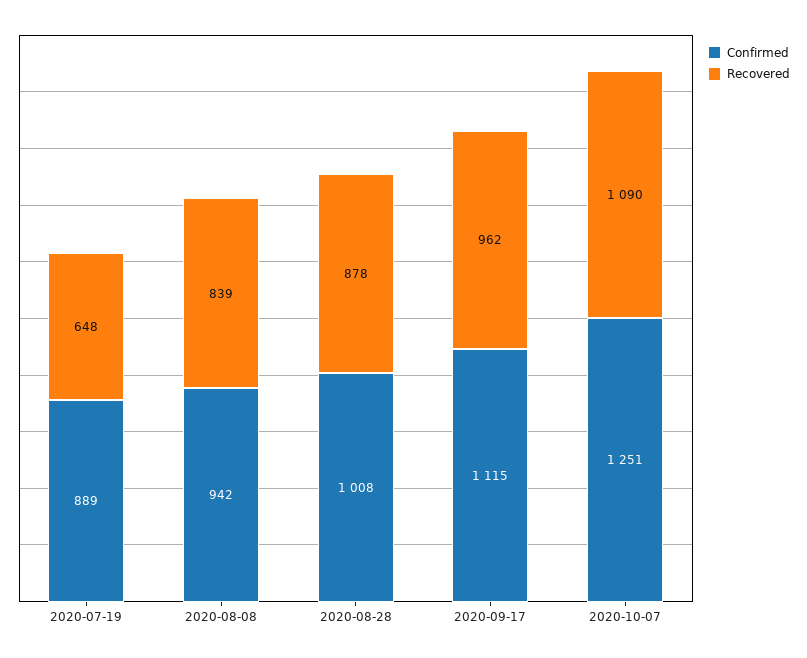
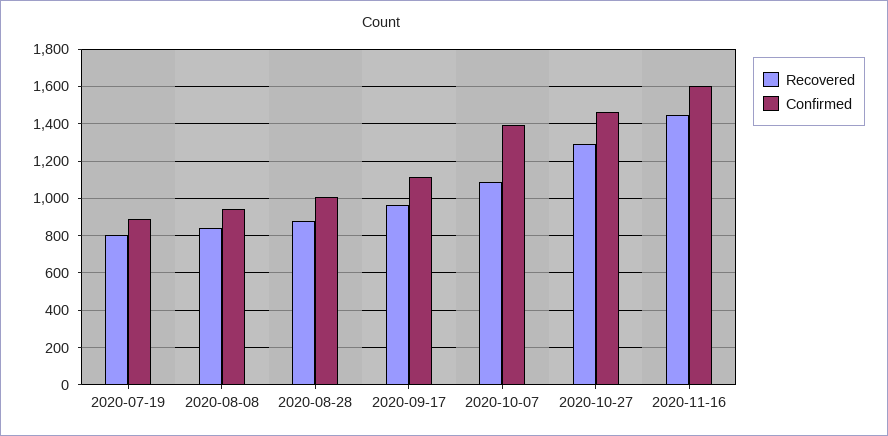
Recovered, 2020-07-19: 648 -> 800
Confirmed, 2020-10-07: 1251 -> 1400
Recovered, 2020-10-27: none -> 1300
Confirmed, 2020-10-27: none -> 1450
Recovered, 2020-11-16: none -> 1450
Confirmed, 2020-11-16: none -> 1600

